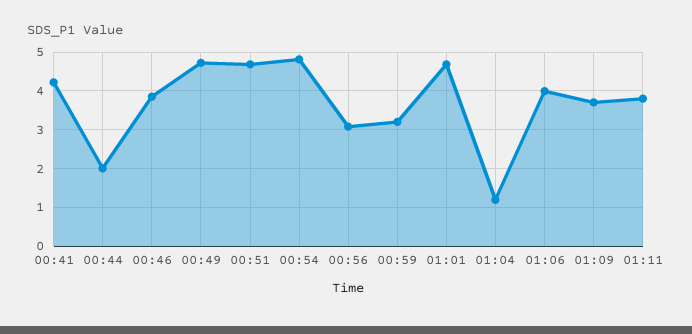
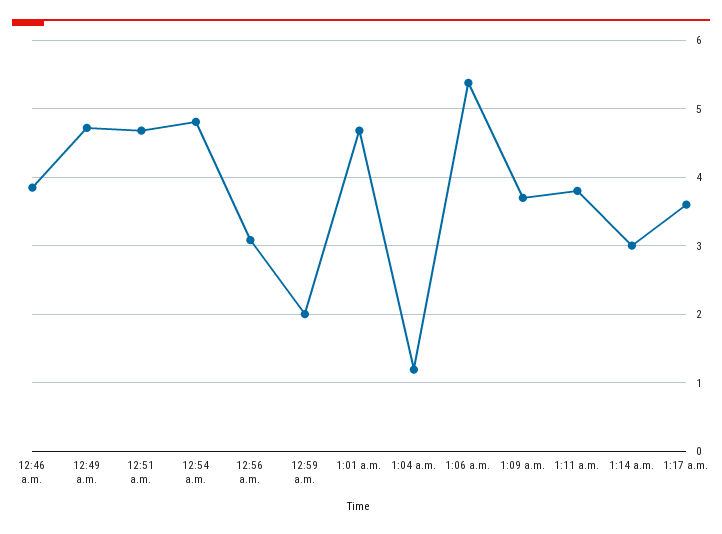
00:41: 4.2 -> none
00:44: 2 -> none
00:59: 3.2 -> 2
01:06: 4 -> 5.4
1:14 a.m.: none -> 3
1:17 a.m.: none -> 3.6

